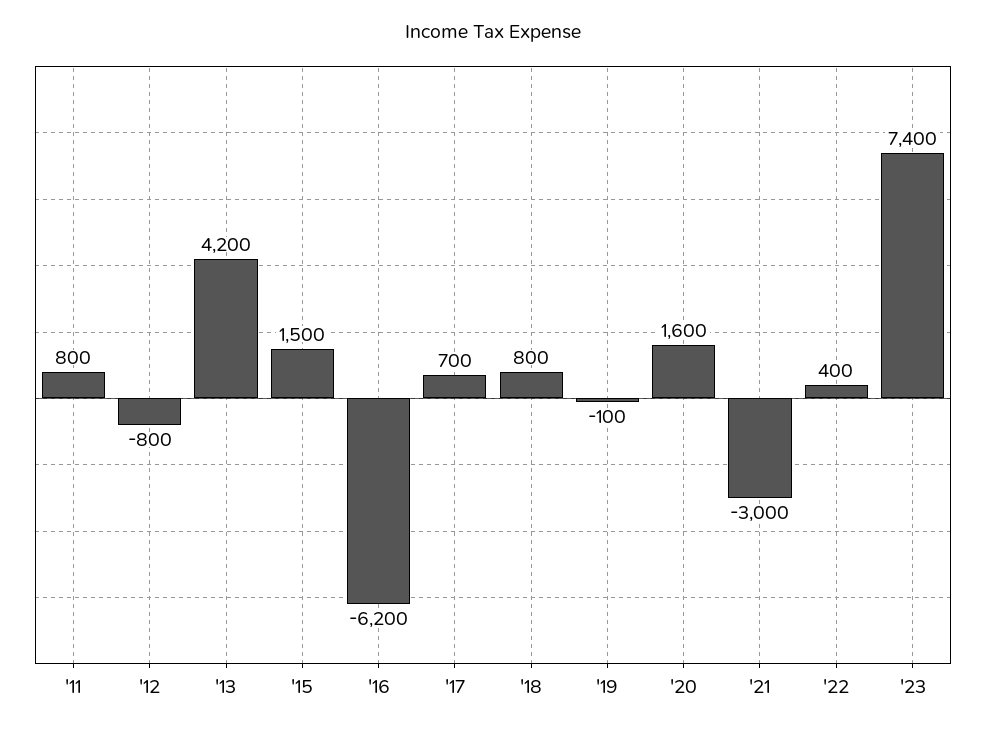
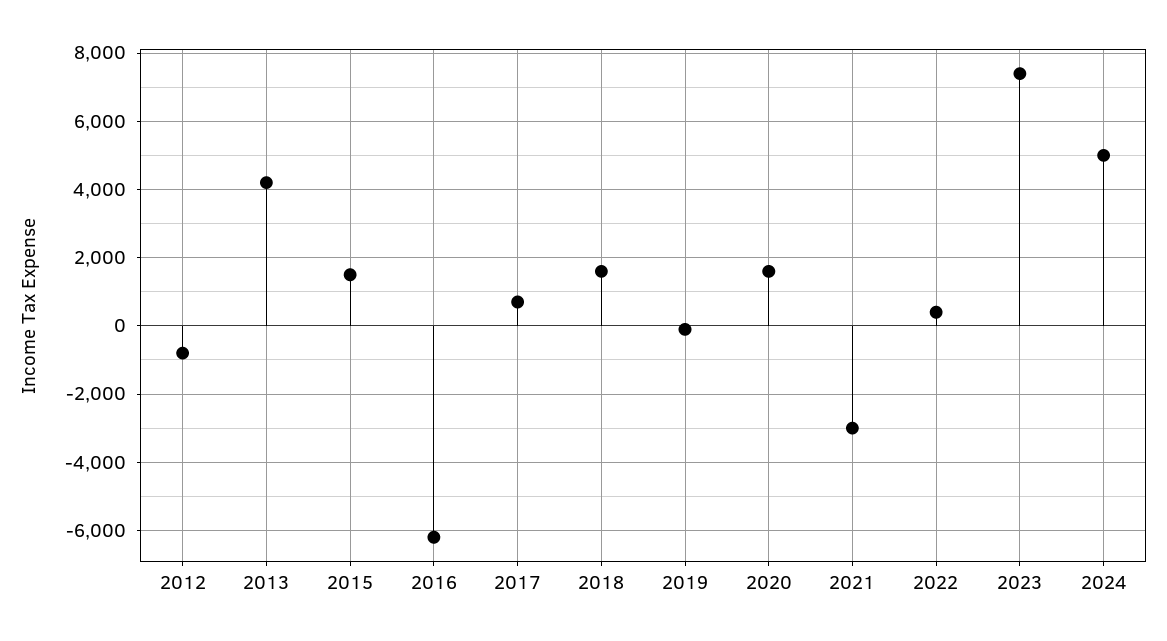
'11: 800 -> none
'18: 800 -> 1600
2024: none -> 5000

